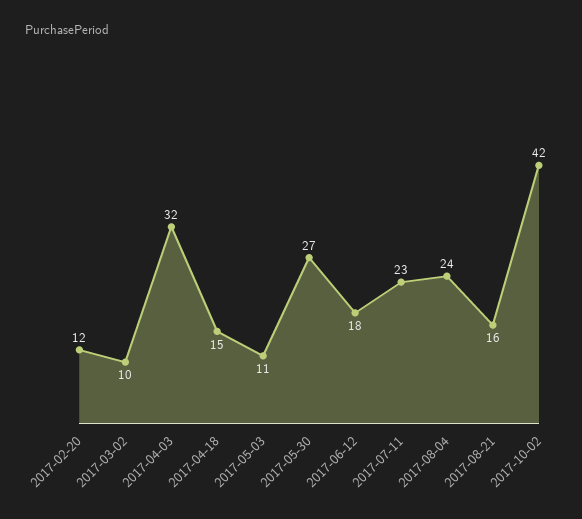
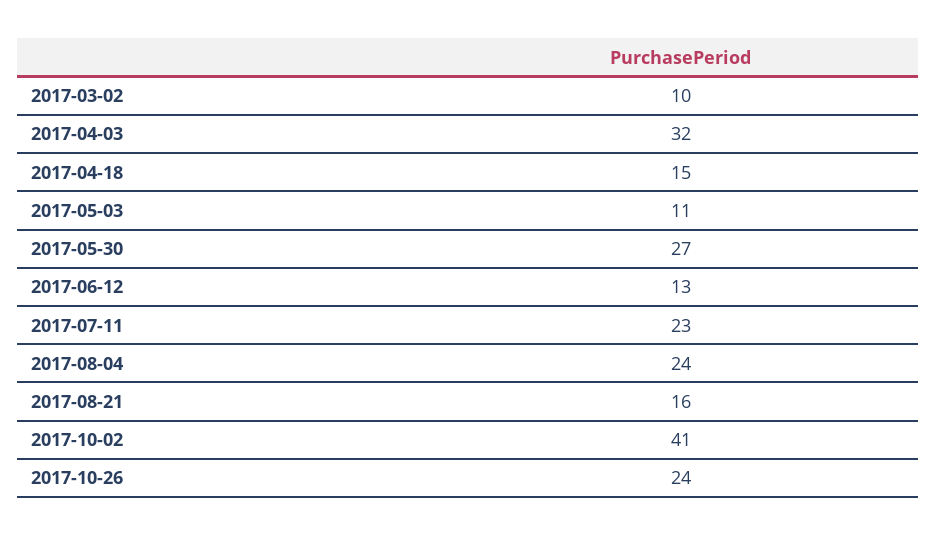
2017-02-20: 12 -> none
2017-06-12: 18 -> 13
2017-10-02: 42 -> 41
2017-10-26: none -> 24

